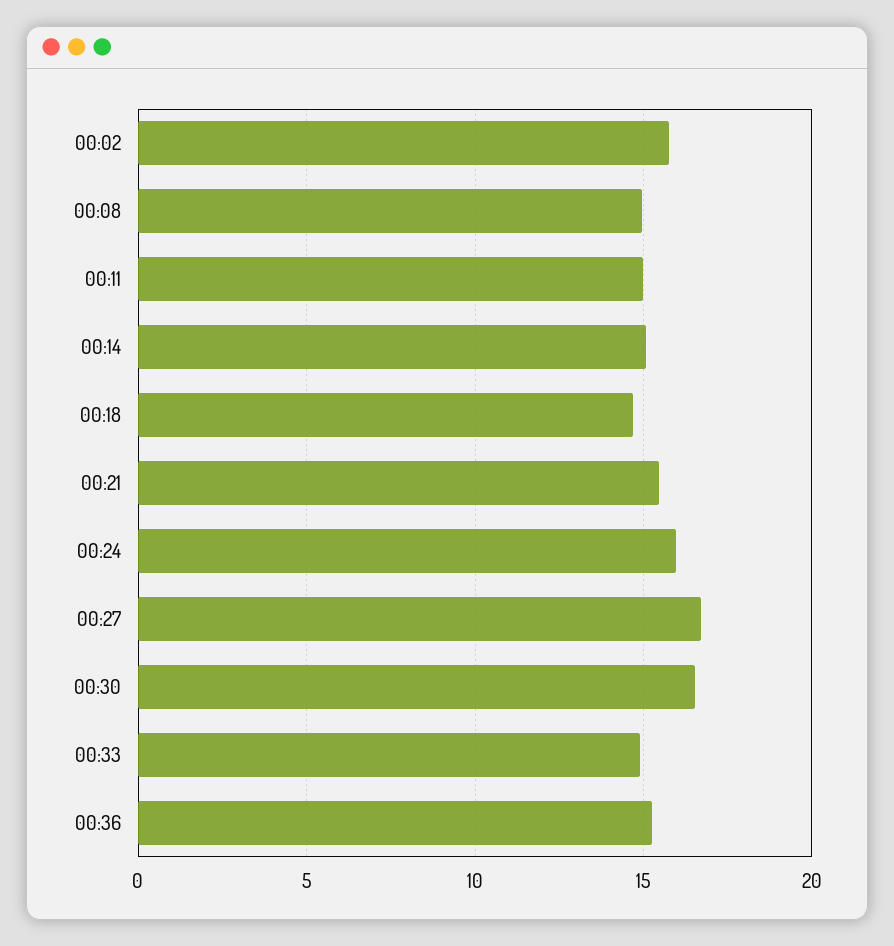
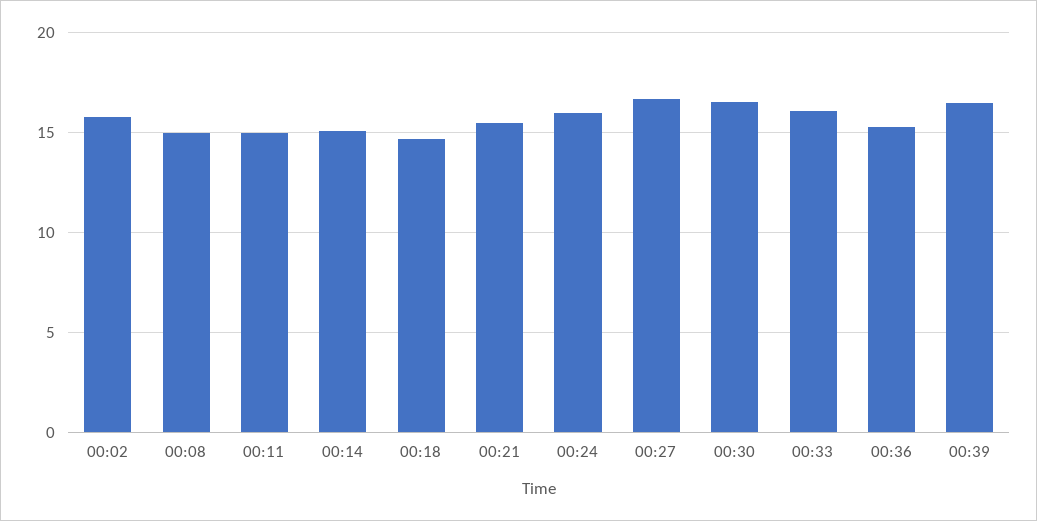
00:33: 15 -> 16
00:39: none -> 16.5

